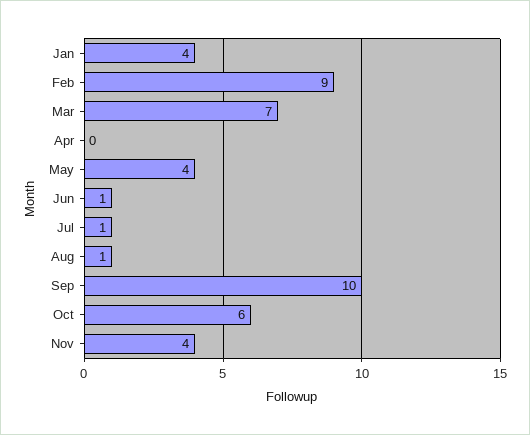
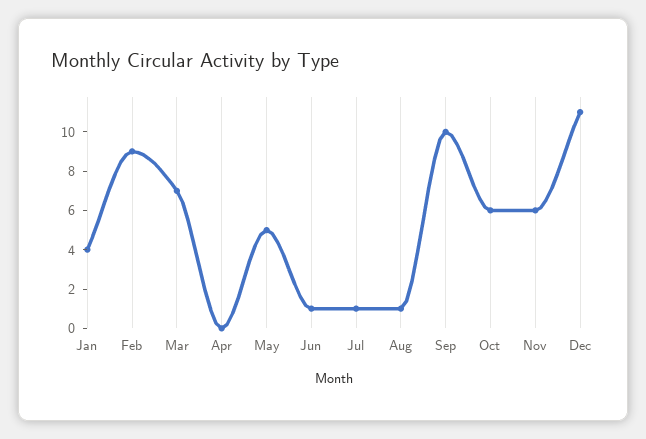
May: 4 -> 5
Nov: 4 -> 6
Dec: none -> 11

